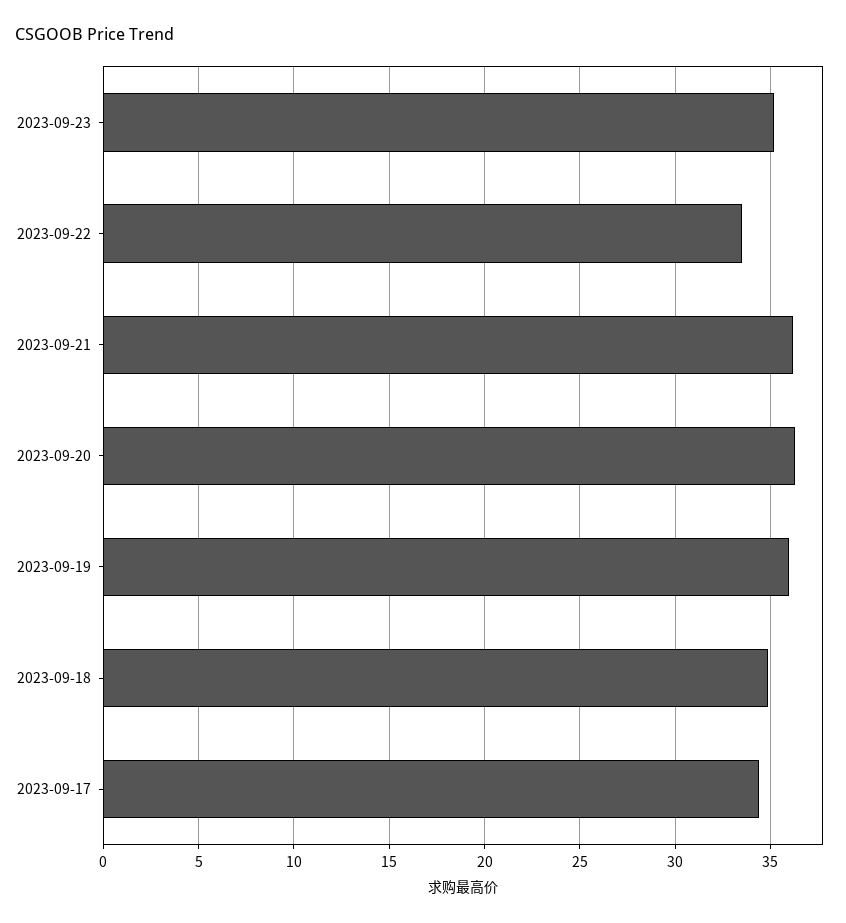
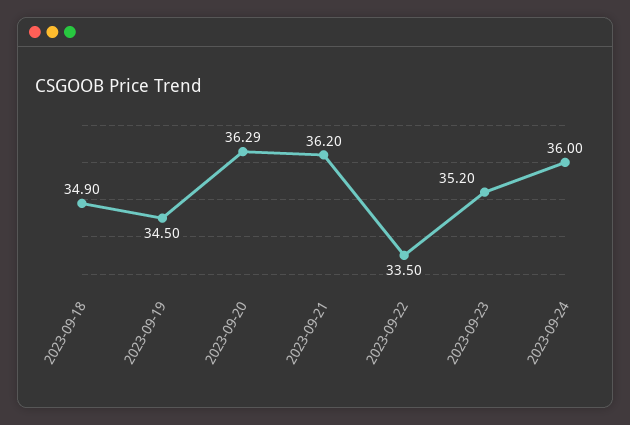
2023-09-19: 36 -> 34.5
2023-09-17: 34.5 -> none
2023-09-24: none -> 36

